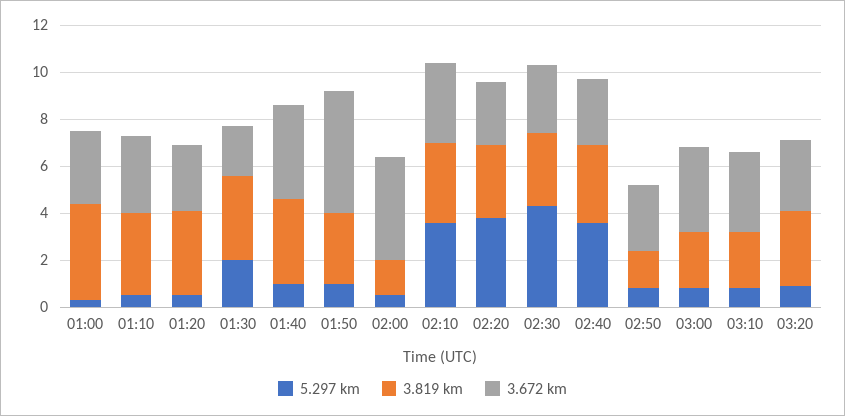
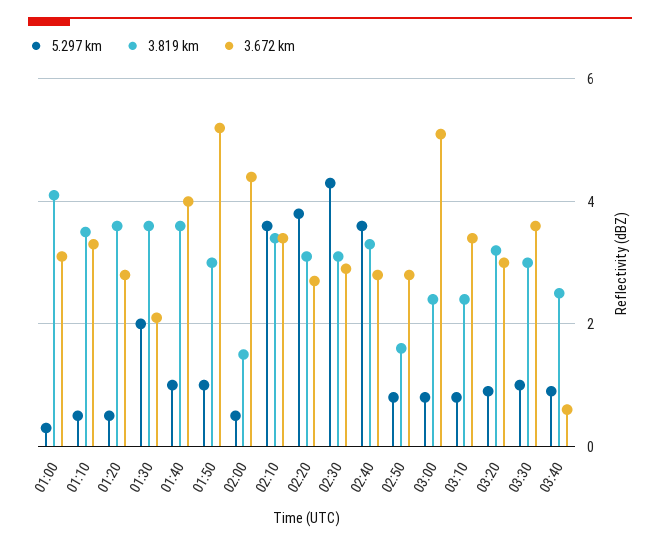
3.672 km, 03:00: 3.5 -> 5
5.297 km, 03:30: none -> 1
3.819 km, 03:30: none -> 3
3.672 km, 03:30: none -> 3.5
5.297 km, 03:40: none -> 1
3.819 km, 03:40: none -> 2.5
3.672 km, 03:40: none -> 0.5

